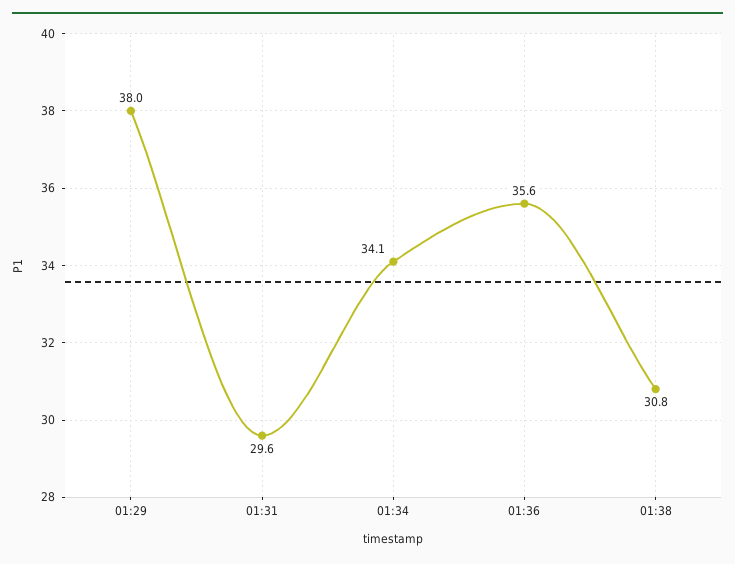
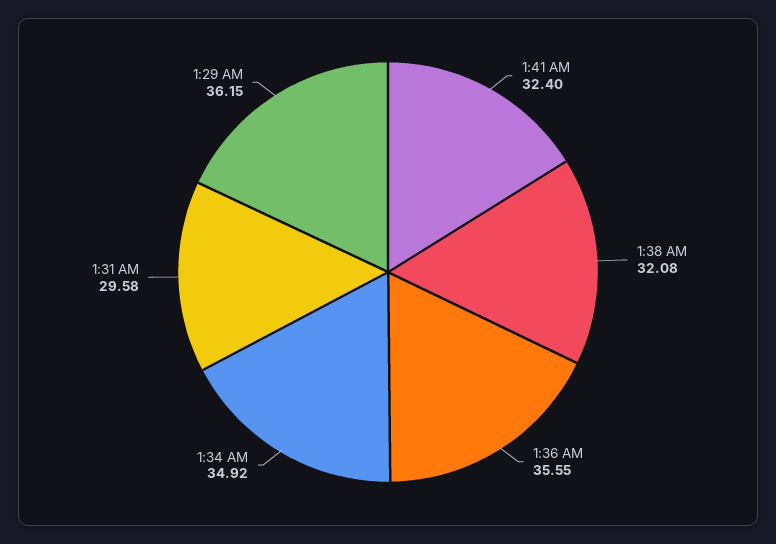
01:29: 38 -> 36.15
01:34: 34.1 -> 34.92
01:38: 30.8 -> 32.08
1:41 AM: none -> 32.4

